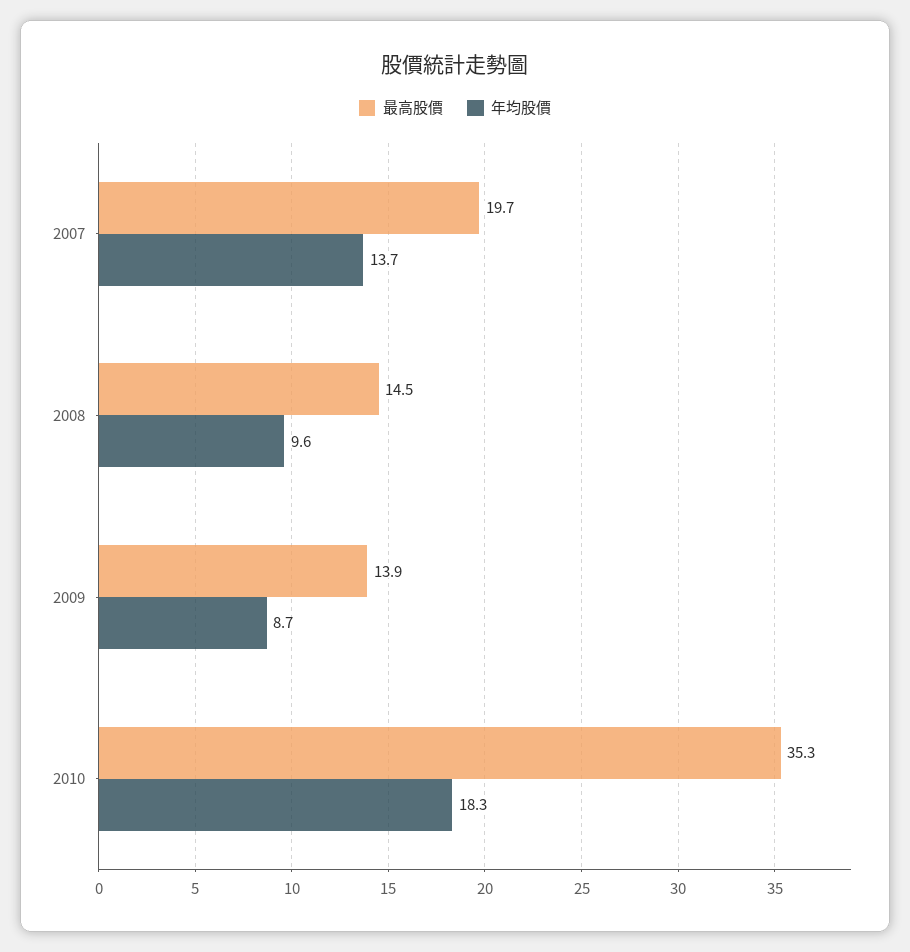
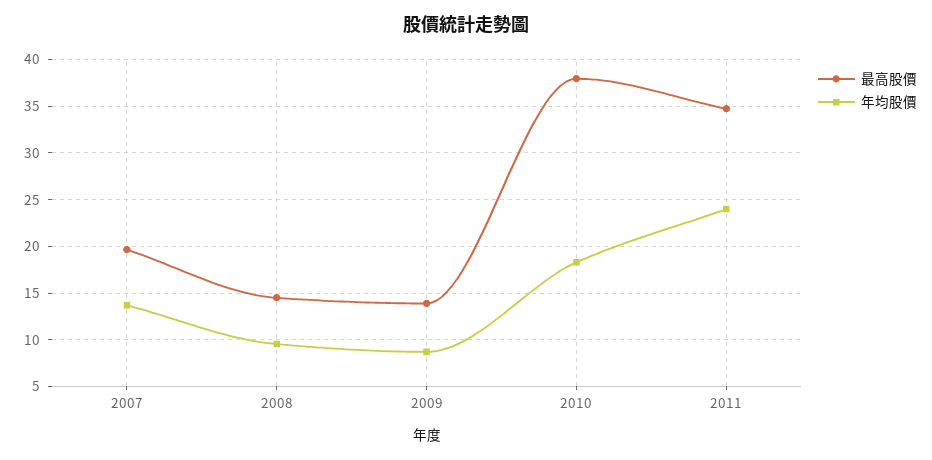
最高股價, 2010: 35.3 -> 38
最高股價, 2011: none -> 35
年均股價, 2011: none -> 24

